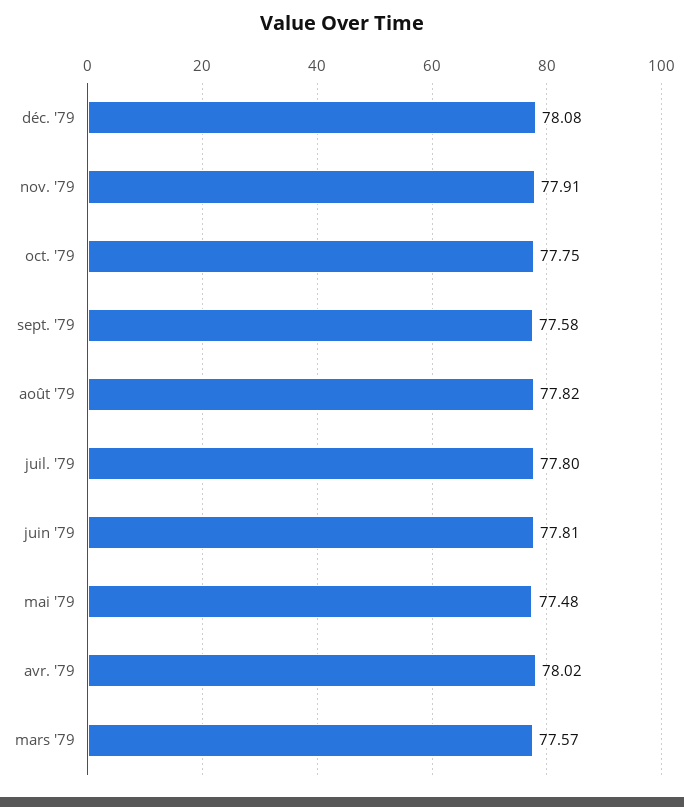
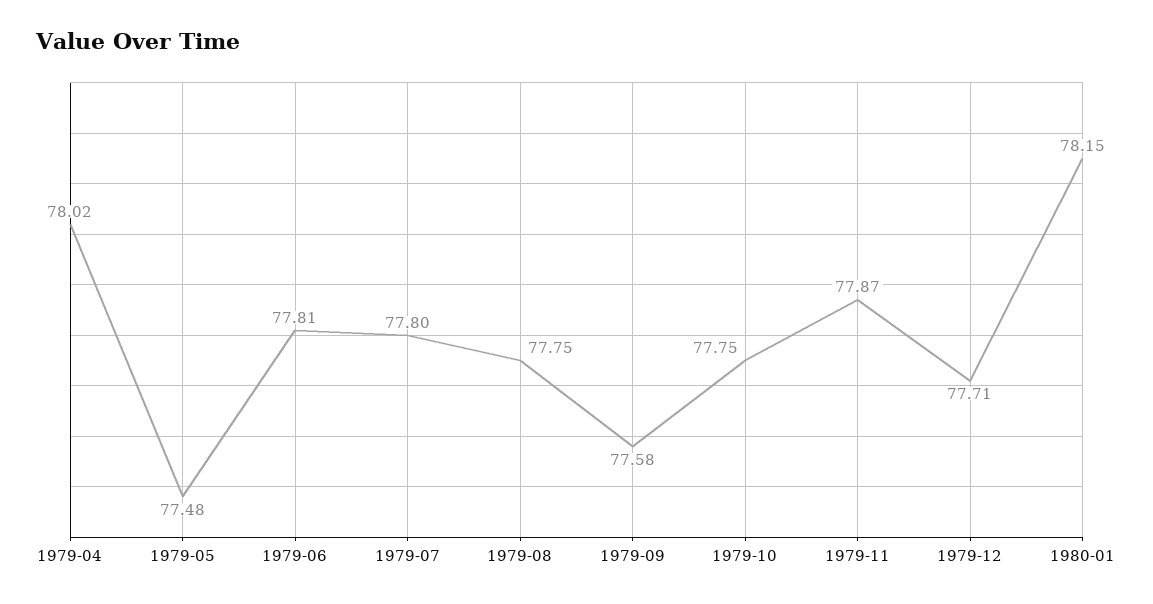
déc. '79: 78.08 -> 77.71
nov. '79: 77.91 -> 77.87
août '79: 77.82 -> 77.75
mars '79: 77.57 -> none
1980-01: none -> 78.15

